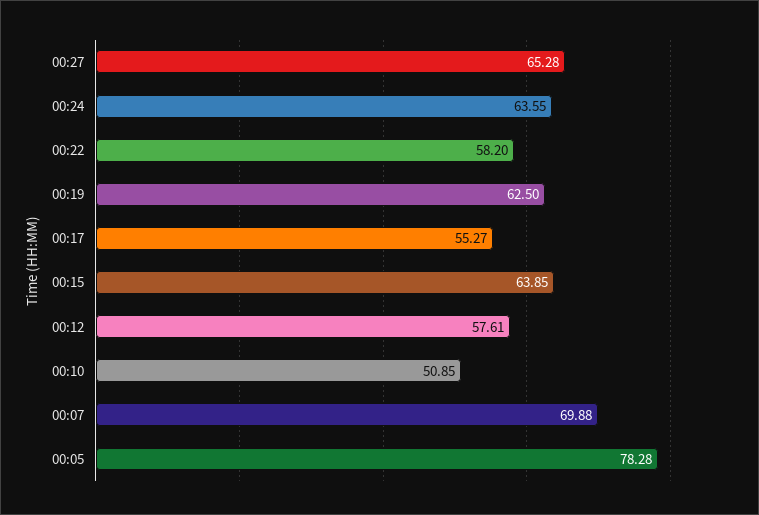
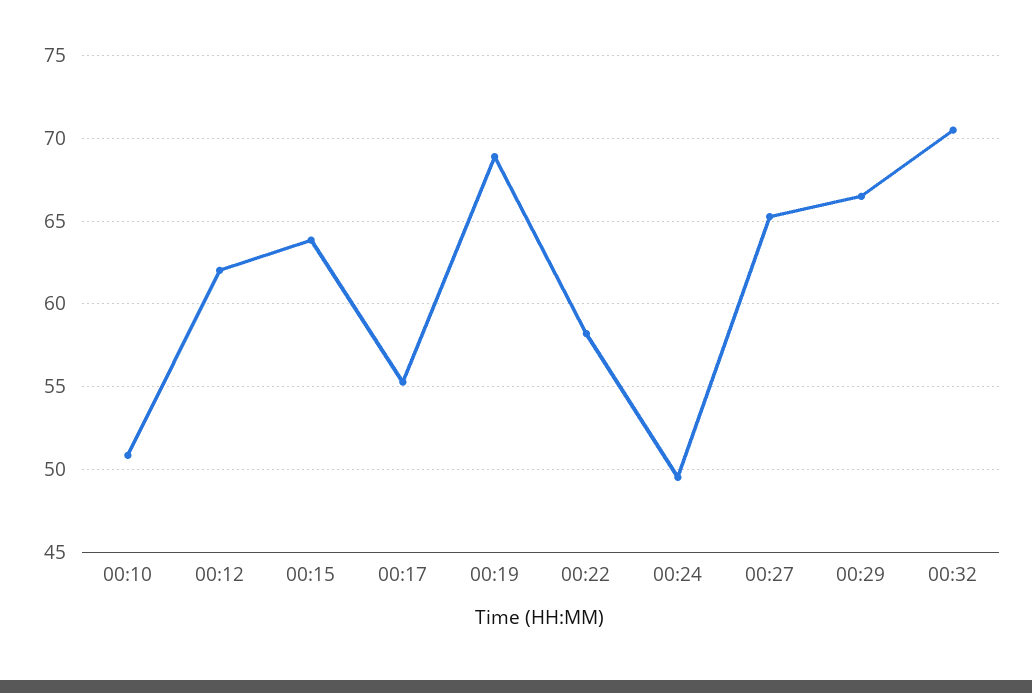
00:24: 63.55 -> 49.5
00:19: 62.5 -> 69
00:12: 57.61 -> 62
00:07: 69.88 -> none
00:05: 78.28 -> none
00:29: none -> 66.5
00:32: none -> 70.5

